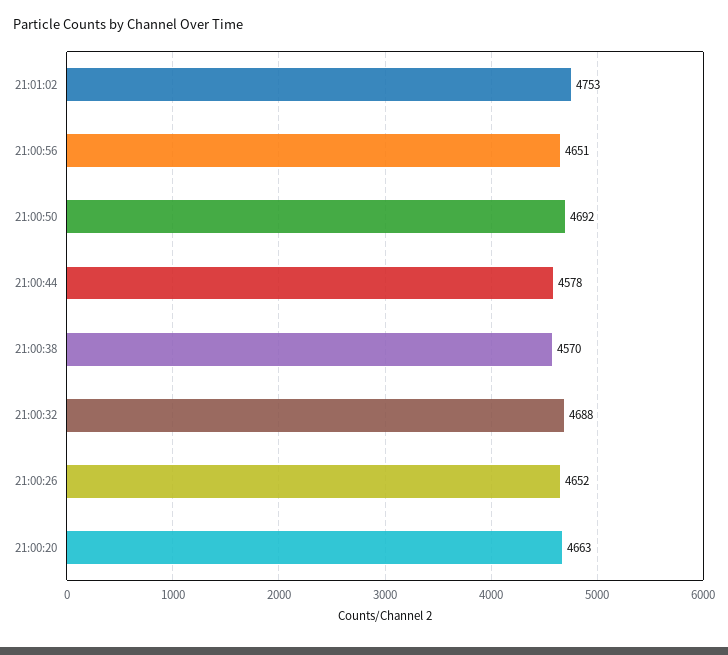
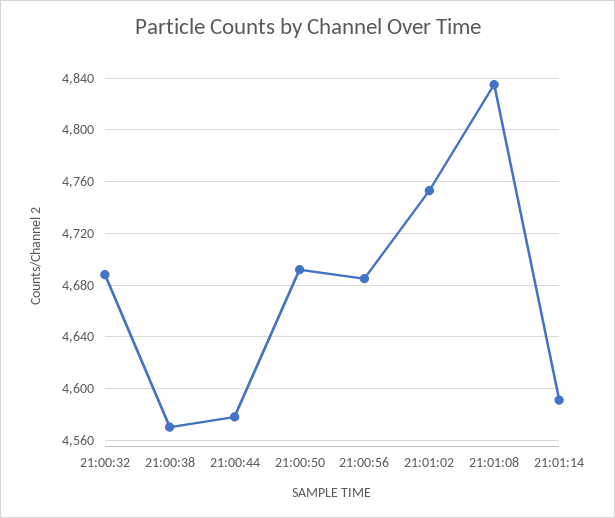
21:00:56: 4651 -> 4685
21:00:26: 4652 -> none
21:00:20: 4663 -> none
21:01:08: none -> 4835
21:01:14: none -> 4590

